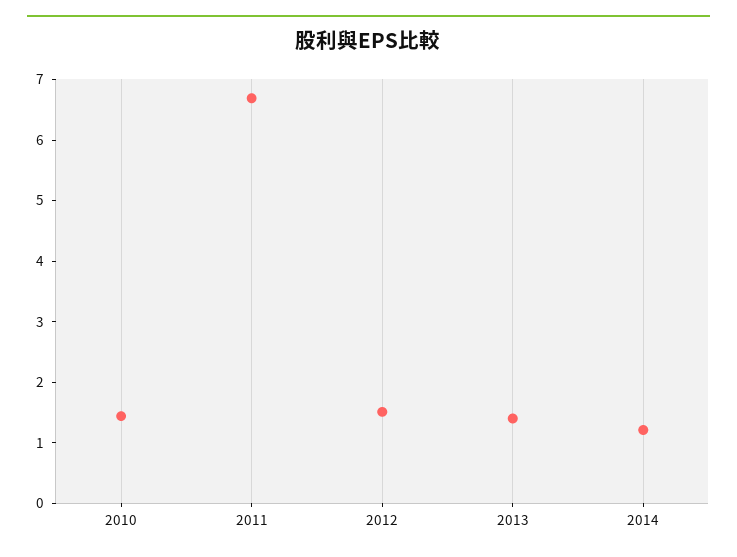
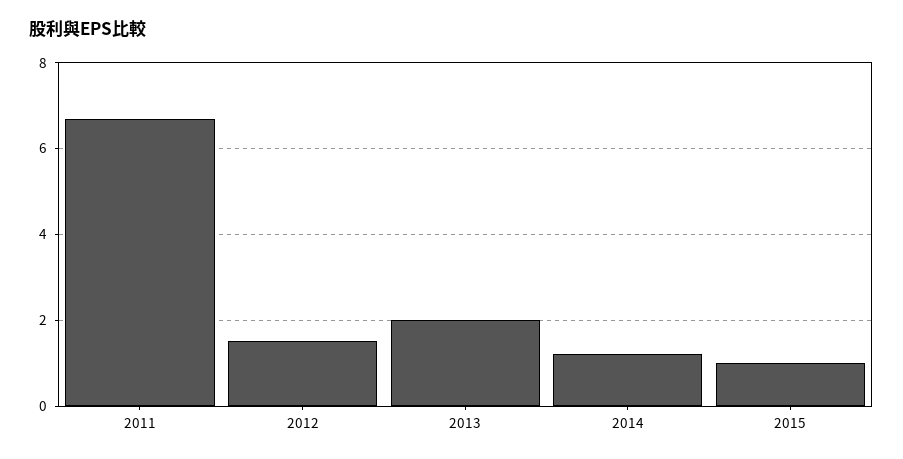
2010: 1.4 -> none
2013: 1.4 -> 2
2015: none -> 1

